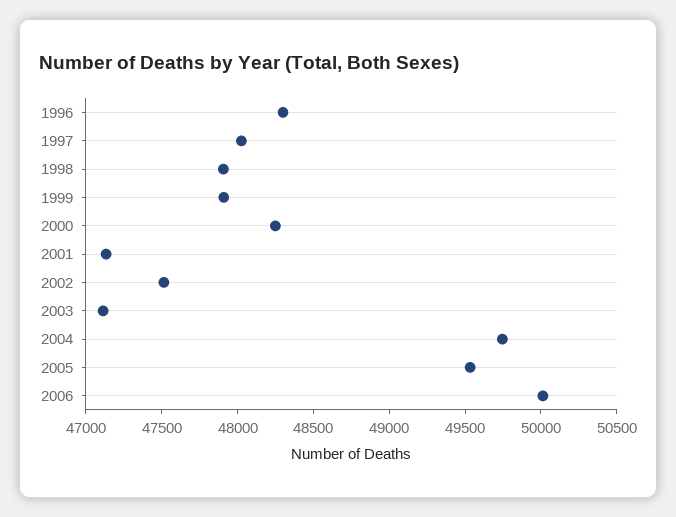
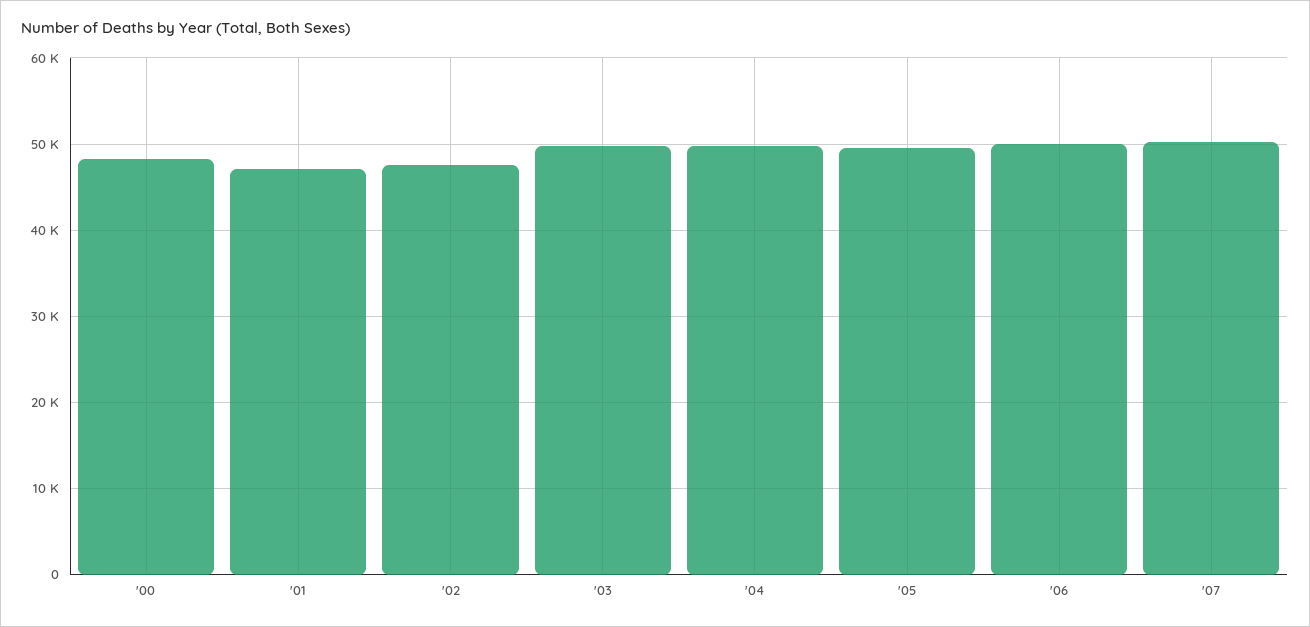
1996: 48300 -> none
1997: 48000 -> none
1998: 47900 -> none
1999: 47900 -> none
2003: 47100 -> 50000
'07: none -> 50000

